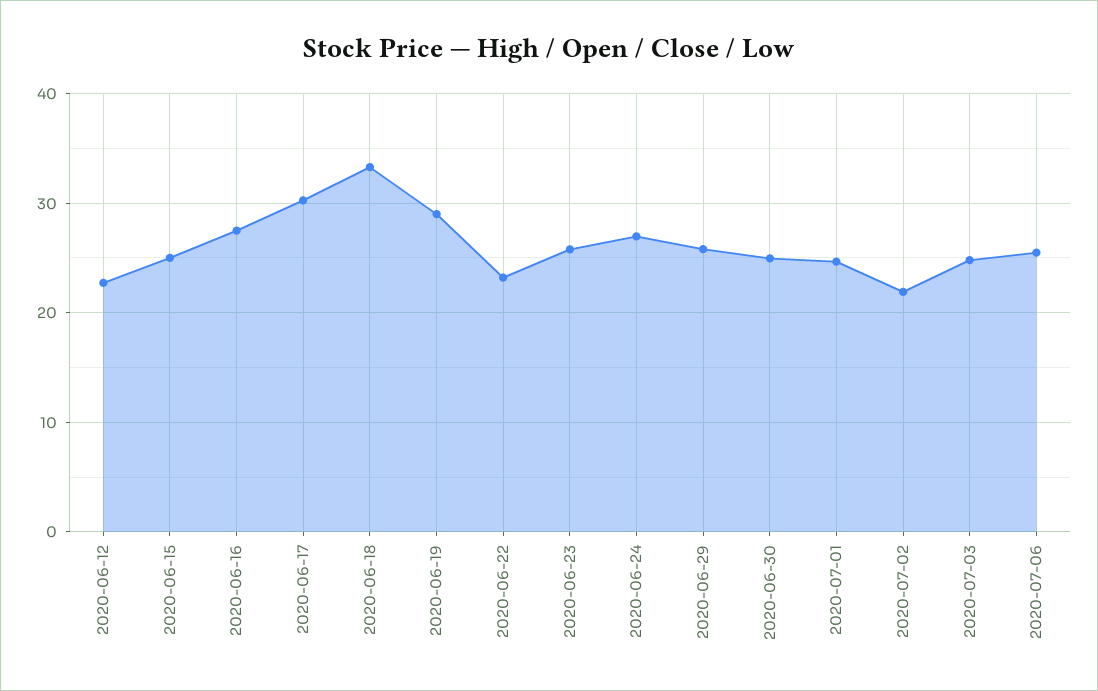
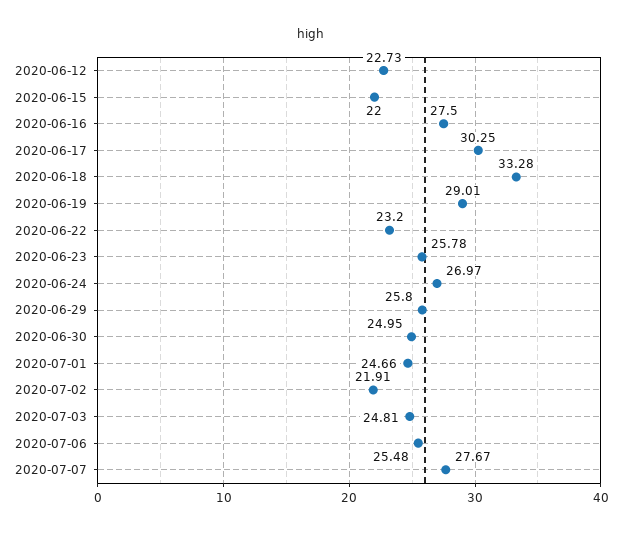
2020-06-15: 25 -> 22
2020-07-07: none -> 27.67

